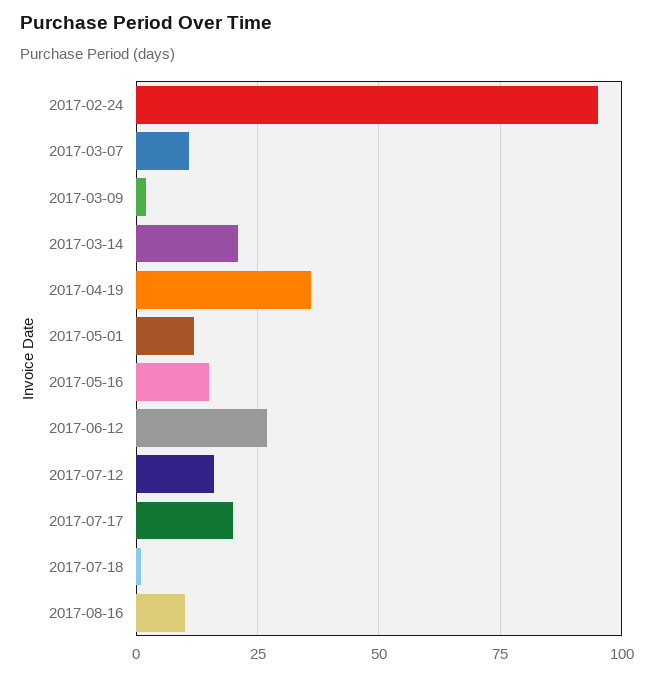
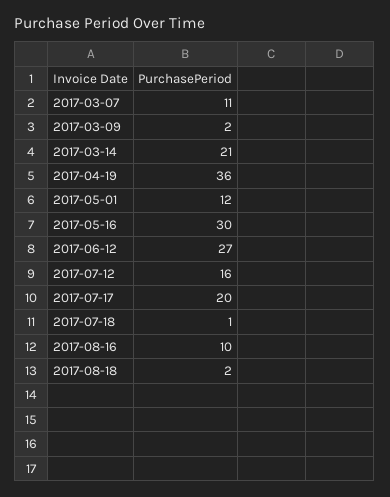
2017-02-24: 95 -> none
2017-05-16: 15 -> 30
2017-08-18: none -> 2

